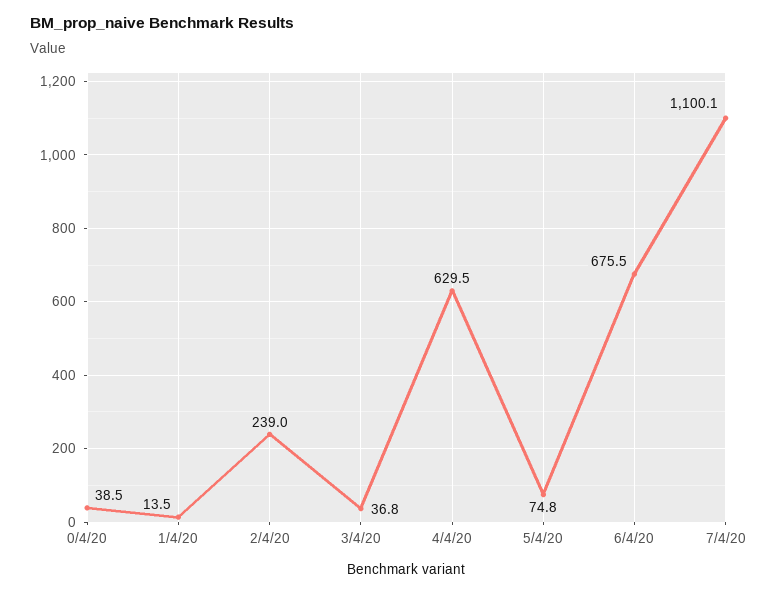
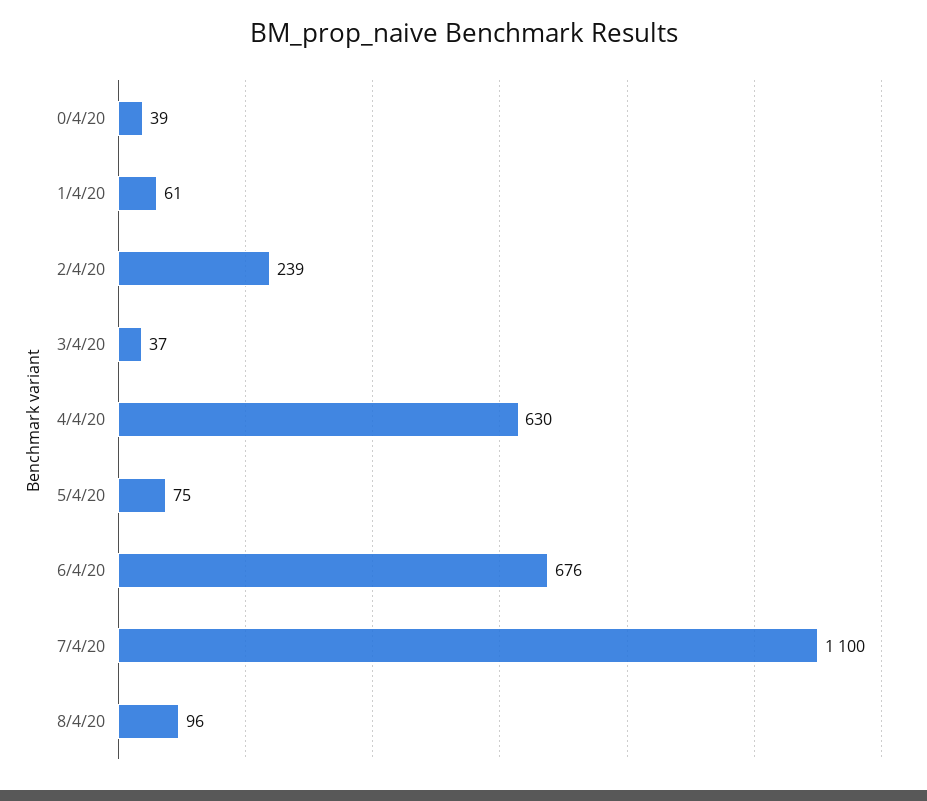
1/4/20: 13.5 -> 61
8/4/20: none -> 96

